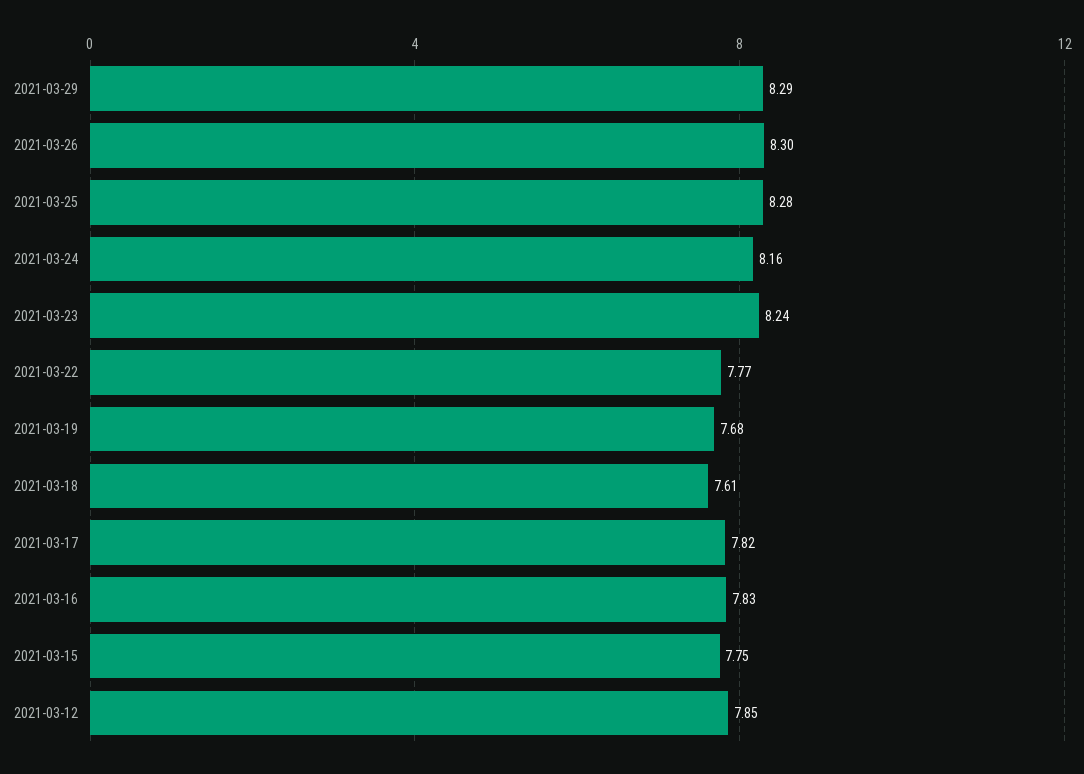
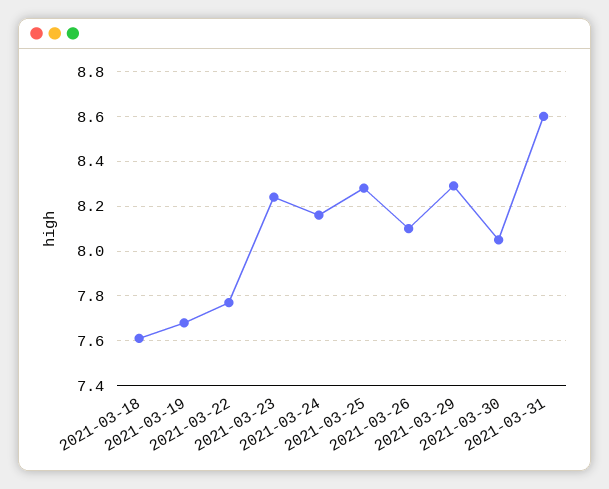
2021-03-26: 8.3 -> 8.1
2021-03-17: 7.82 -> none
2021-03-16: 7.83 -> none
2021-03-15: 7.75 -> none
2021-03-12: 7.85 -> none
2021-03-30: none -> 8.05
2021-03-31: none -> 8.6

